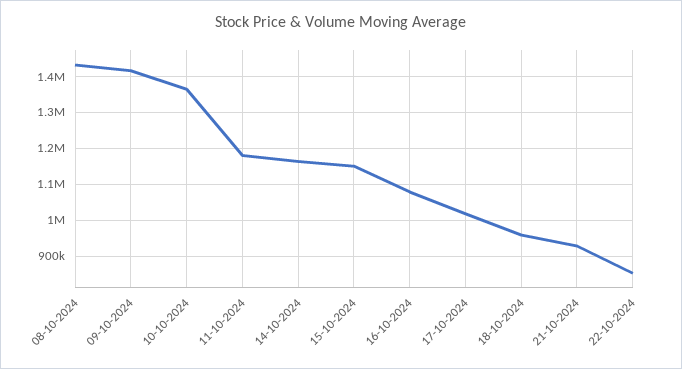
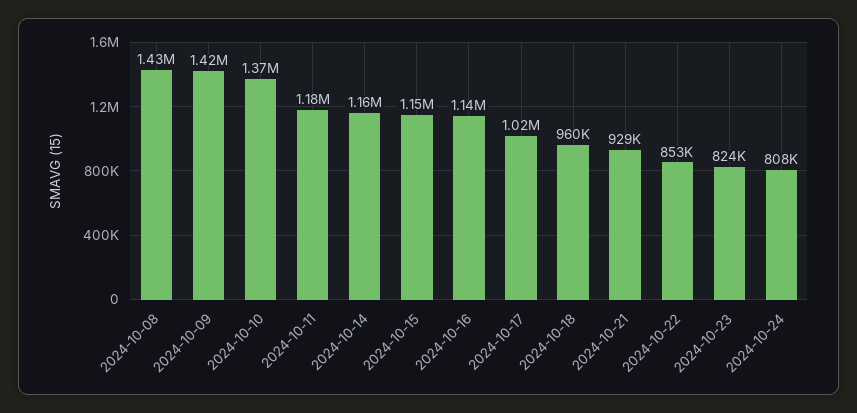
16-10-2024: 1080000 -> 1140000
2024-10-23: none -> 824000
2024-10-24: none -> 808000

